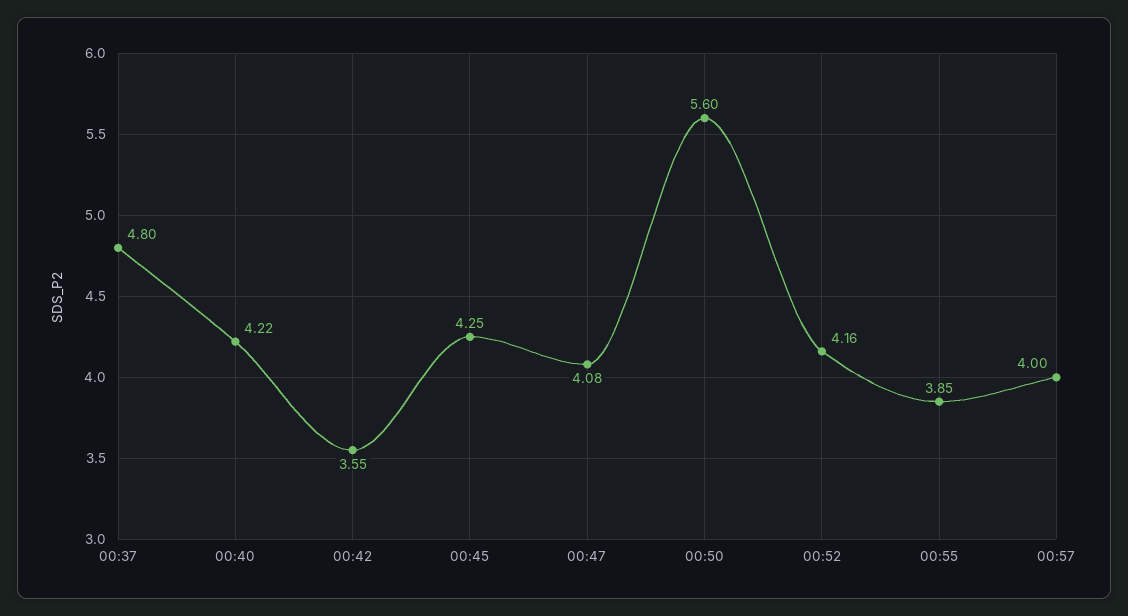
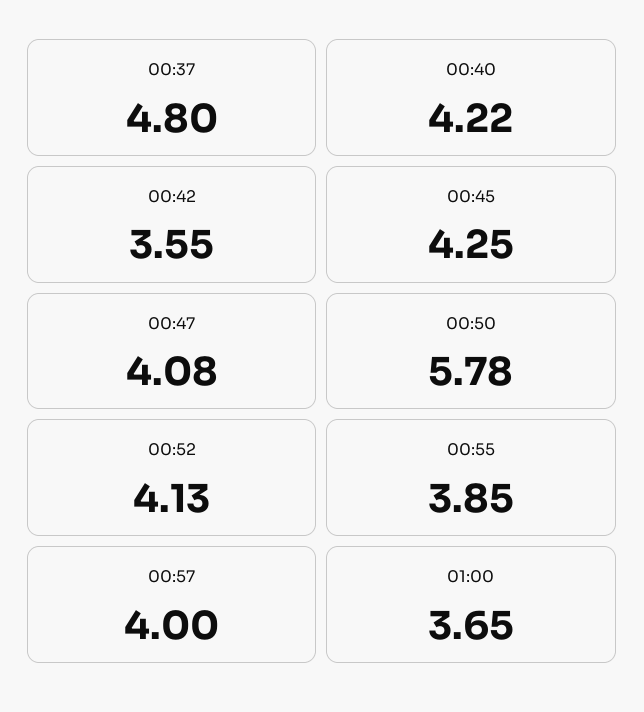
00:50: 5.6 -> 5.78
00:52: 4.16 -> 4.13
01:00: none -> 3.65

